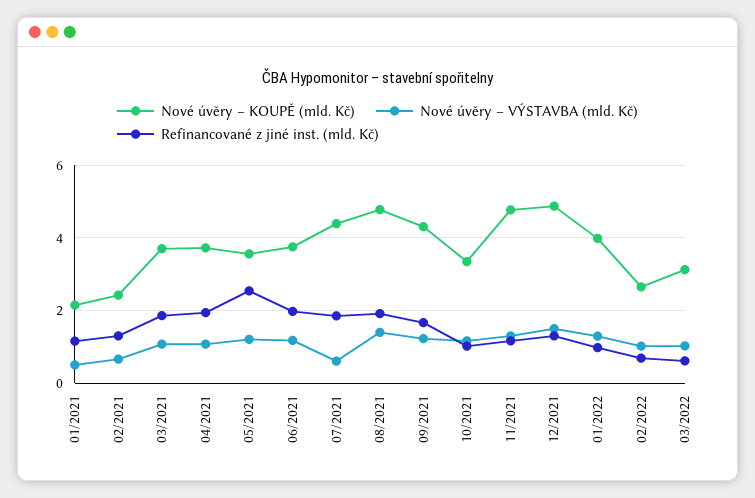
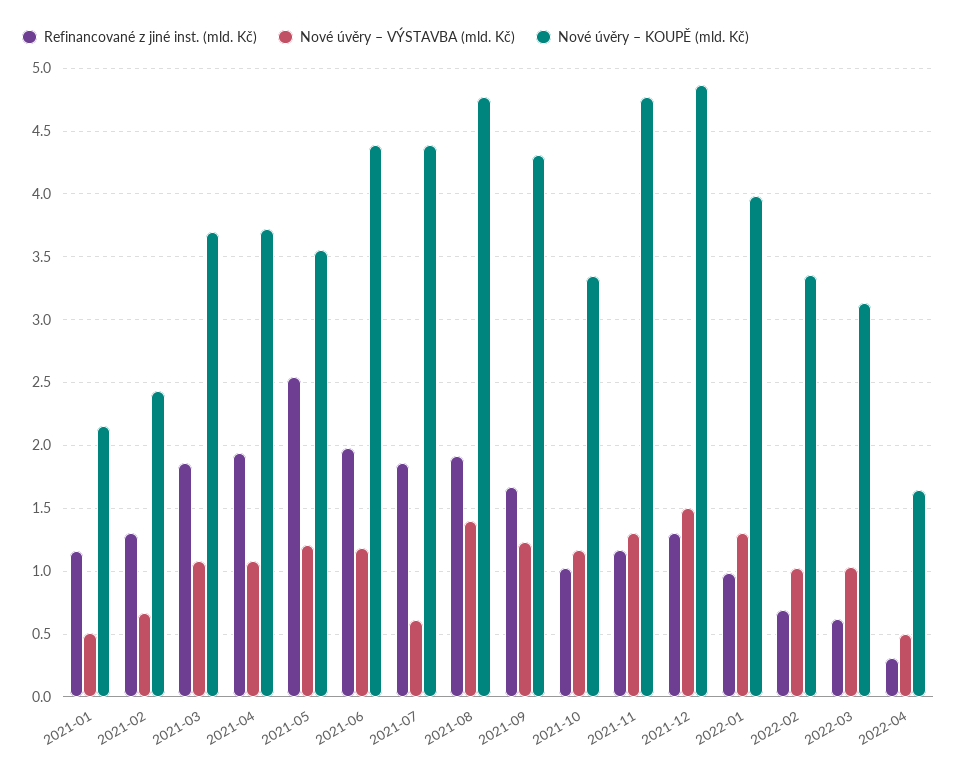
Nové úvěry – KOUPĚ (mld. Kč), 06/2021: 3.8 -> 4.4
Nové úvěry – KOUPĚ (mld. Kč), 02/2022: 2.6 -> 3.35
Refinancované z jiné inst. (mld. Kč), 2022-04: none -> 0.3
Nové úvěry – VÝSTAVBA (mld. Kč), 2022-04: none -> 0.5
Nové úvěry – KOUPĚ (mld. Kč), 2022-04: none -> 1.65

